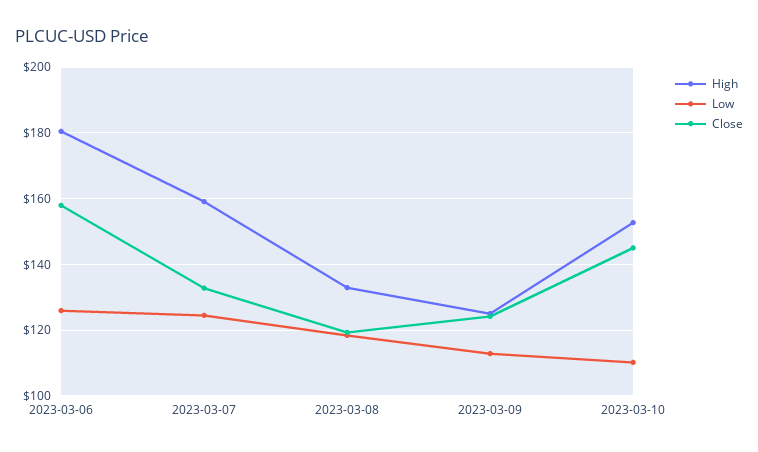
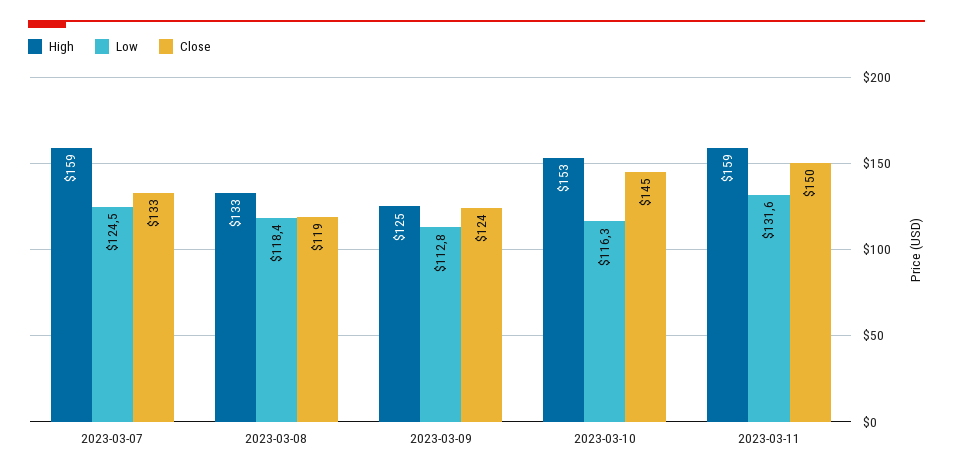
High, 2023-03-06: 180 -> none
Low, 2023-03-06: 126 -> none
Close, 2023-03-06: 158 -> none
Low, 2023-03-10: 110 -> 116.3
High, 2023-03-11: none -> 159
Low, 2023-03-11: none -> 131.6
Close, 2023-03-11: none -> 150

